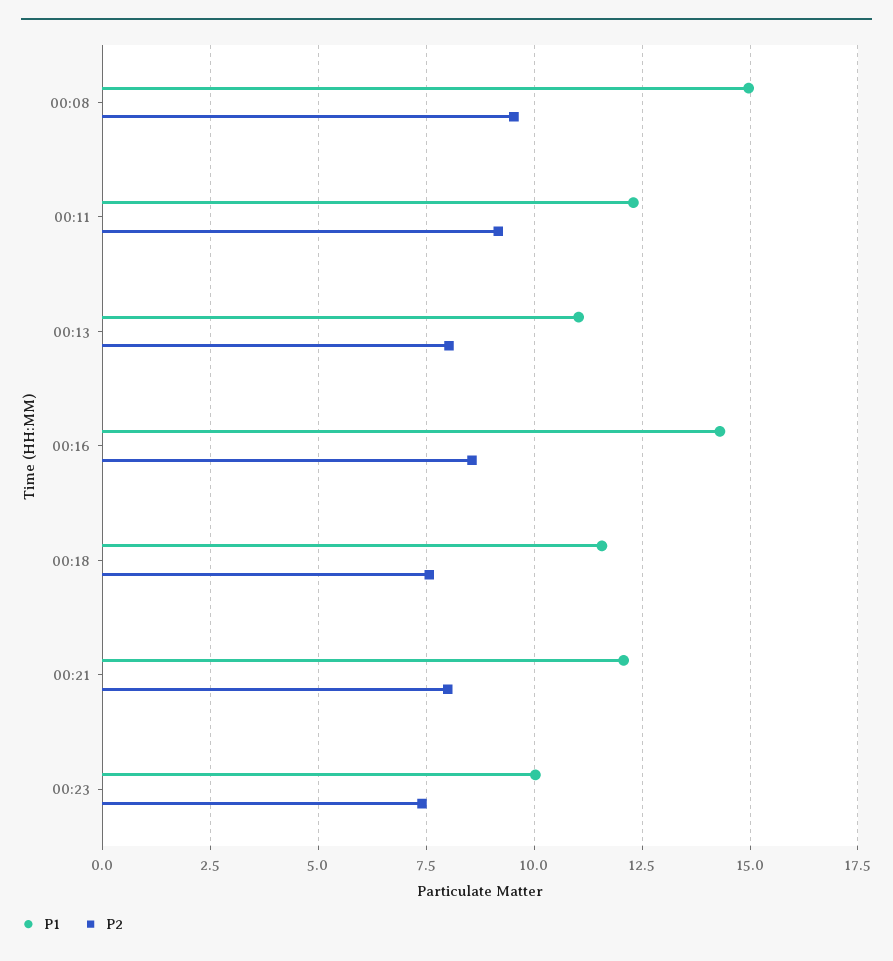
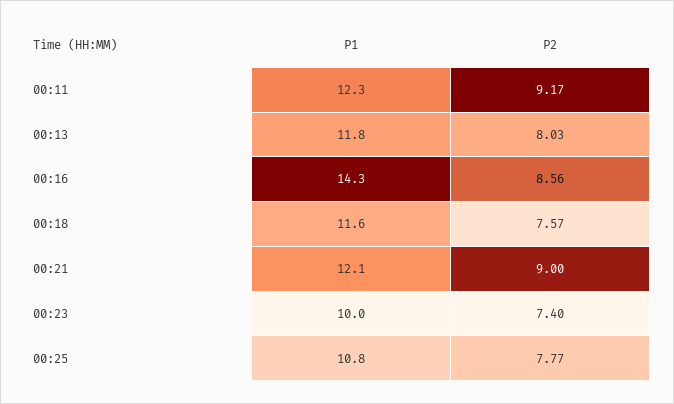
P1, 00:08: 15 -> none
P2, 00:08: 9.5 -> none
P1, 00:13: 11 -> 11.8
P2, 00:21: 8 -> 9
P1, 00:25: none -> 10.8
P2, 00:25: none -> 7.77

